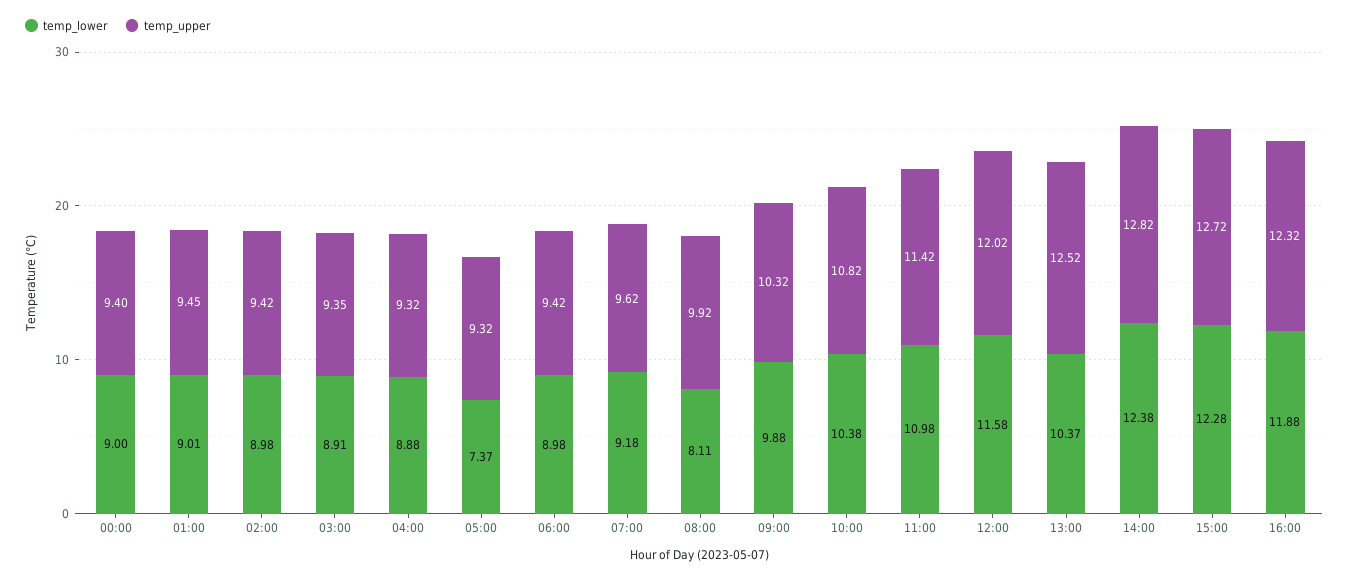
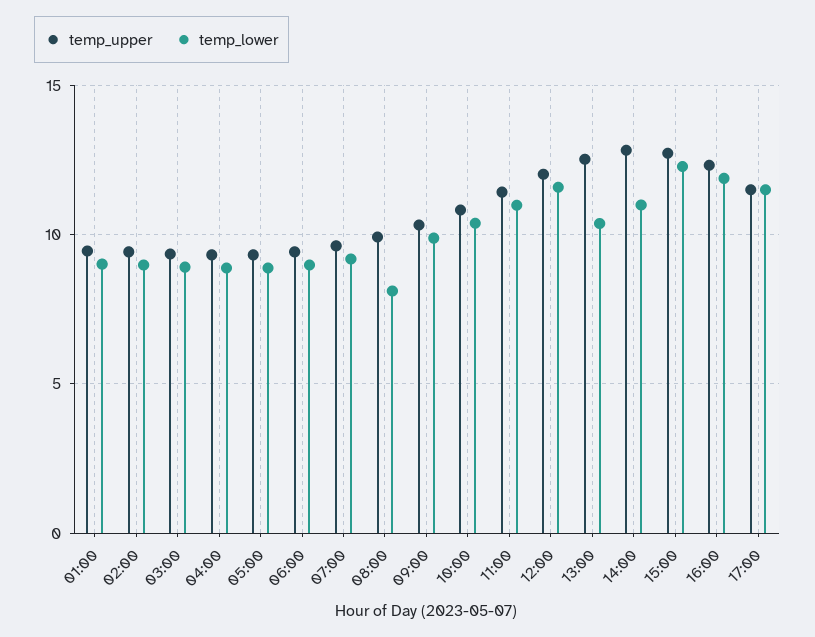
temp_lower, 00:00: 9 -> none
temp_upper, 00:00: 9.4 -> none
temp_lower, 05:00: 7.37 -> 9
temp_lower, 14:00: 12.38 -> 11
temp_upper, 17:00: none -> 11.5
temp_lower, 17:00: none -> 11.5

